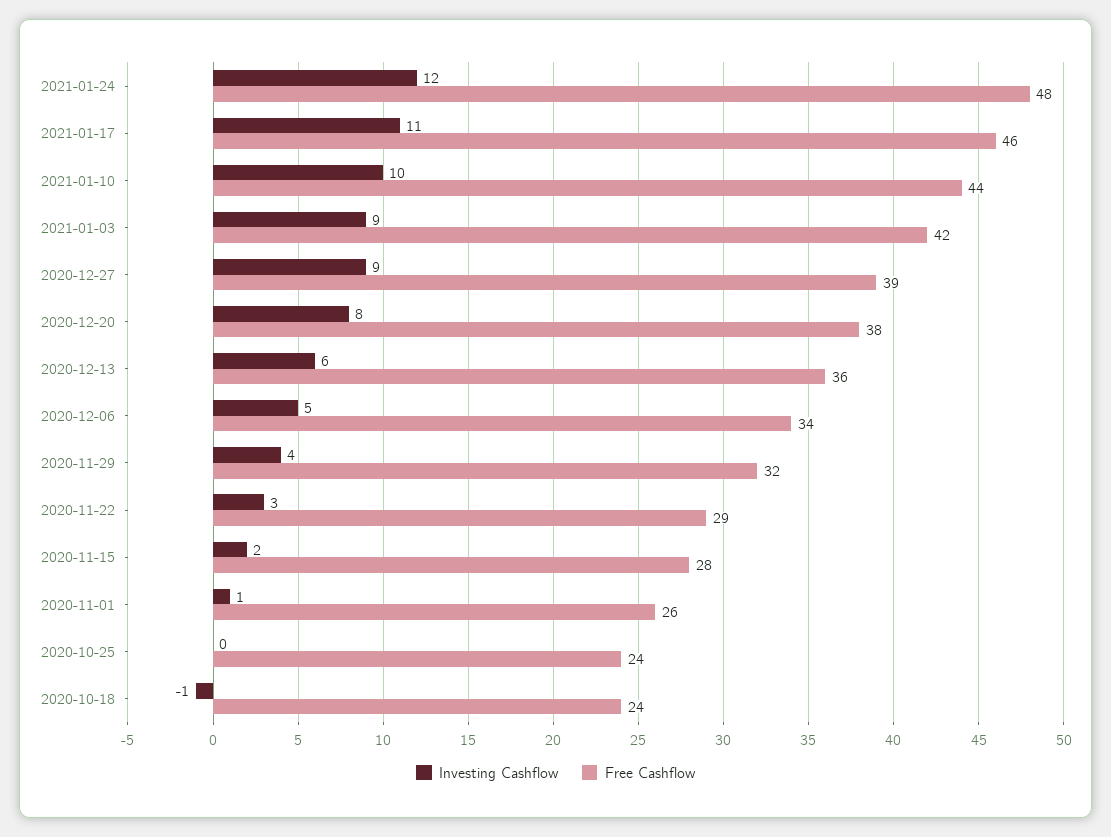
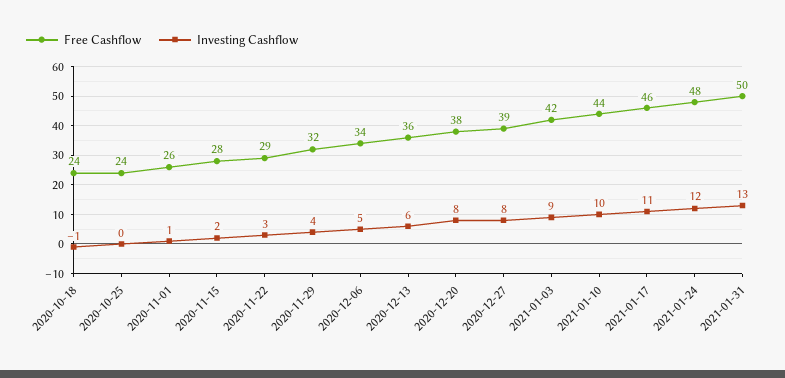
Investing Cashflow, 2020-12-27: 9 -> 8
Free Cashflow, 2021-01-31: none -> 50
Investing Cashflow, 2021-01-31: none -> 13

